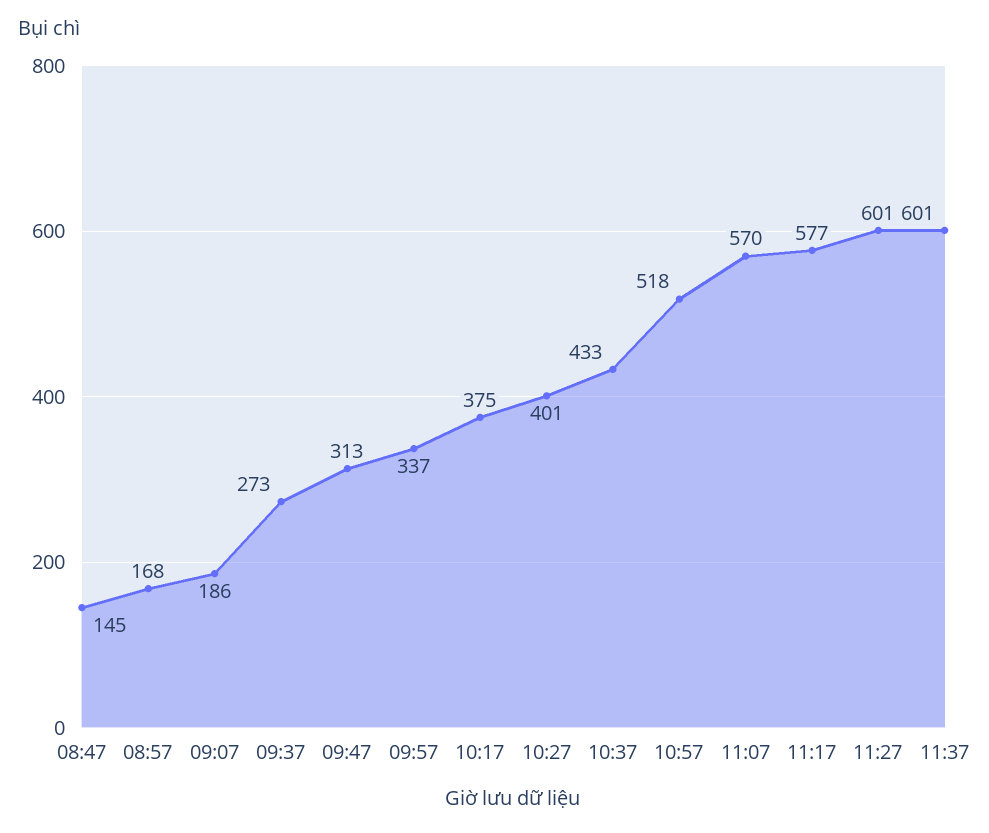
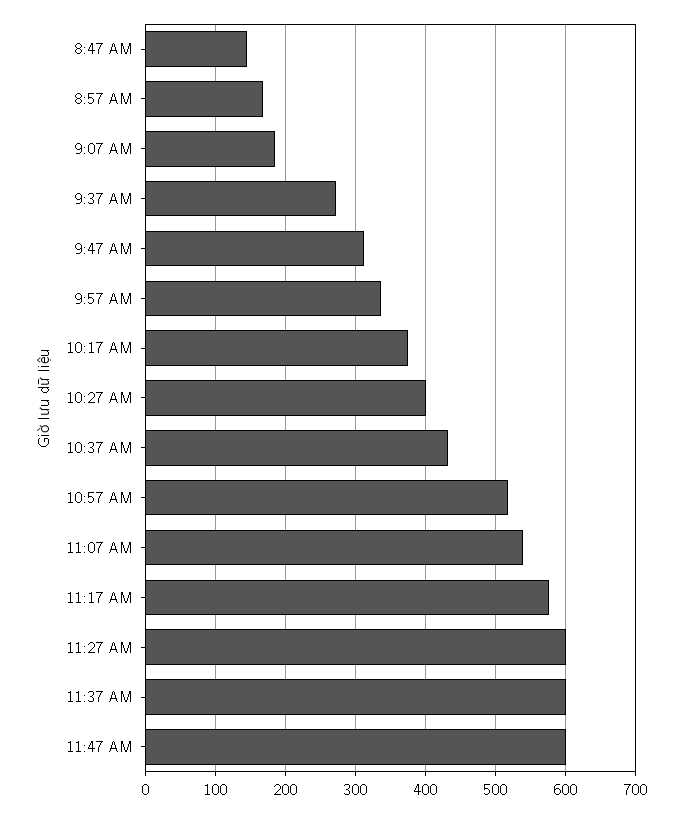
11:07: 570 -> 540
11:47 AM: none -> 600

